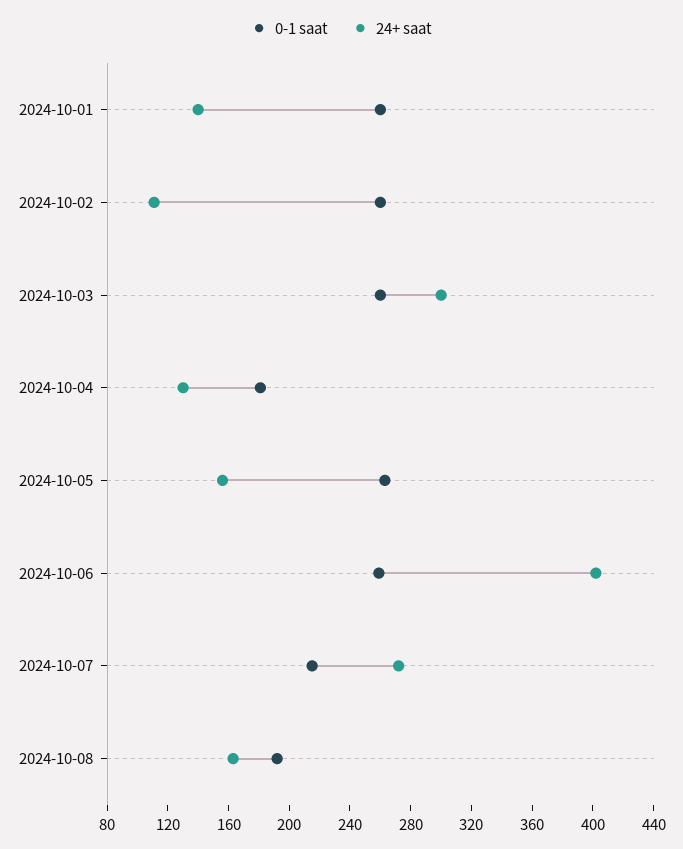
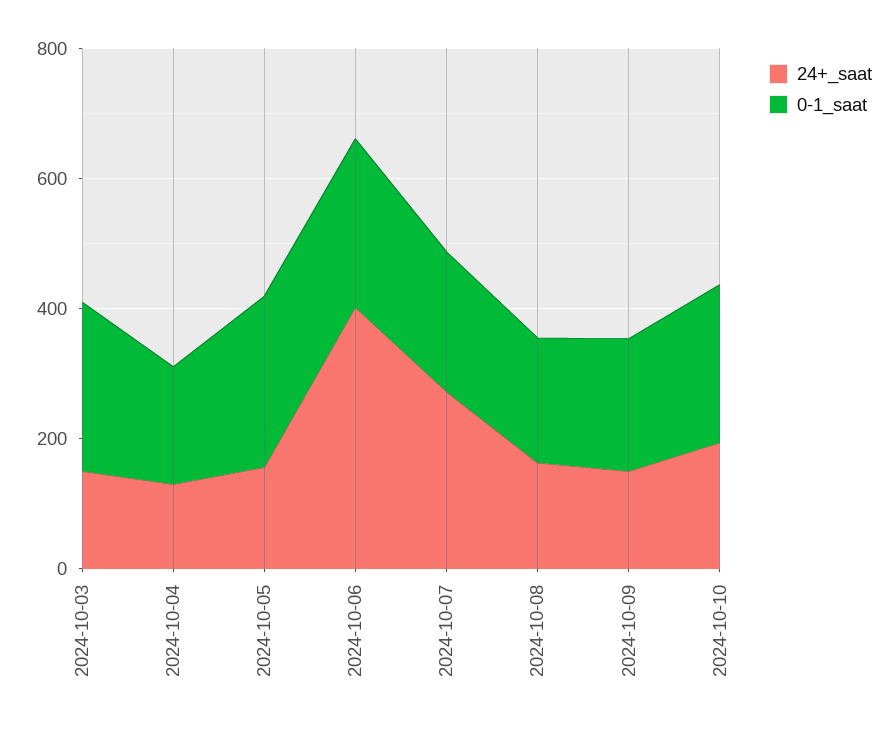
0-1 saat, 2024-10-01: 260 -> none
24+ saat, 2024-10-01: 140 -> none
0-1 saat, 2024-10-02: 260 -> none
24+ saat, 2024-10-02: 110 -> none
24+ saat, 2024-10-03: 300 -> 150
24+ saat, 2024-10-09: none -> 150
0-1 saat, 2024-10-09: none -> 200
24+ saat, 2024-10-10: none -> 200
0-1 saat, 2024-10-10: none -> 250

